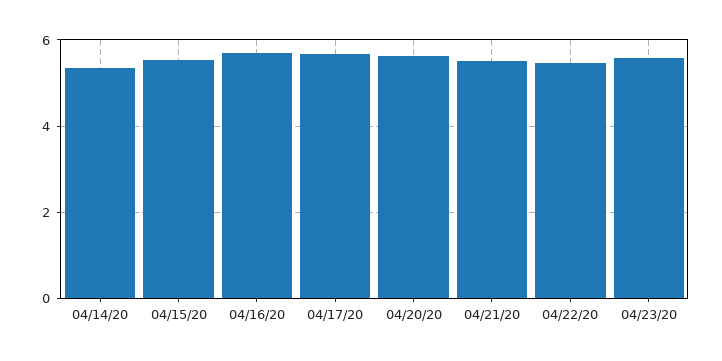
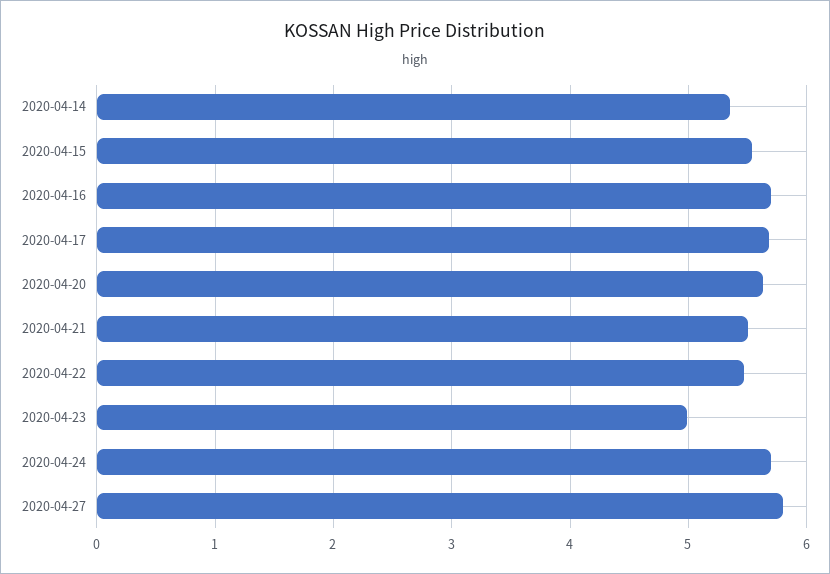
04/23/20: 5.6 -> 5
2020-04-24: none -> 5.7
2020-04-27: none -> 5.8

